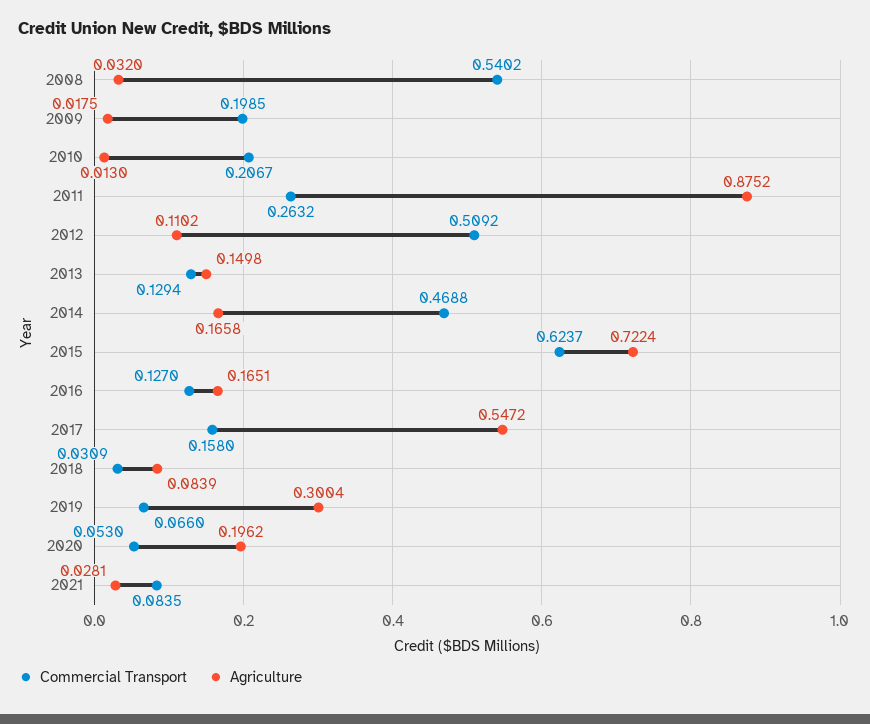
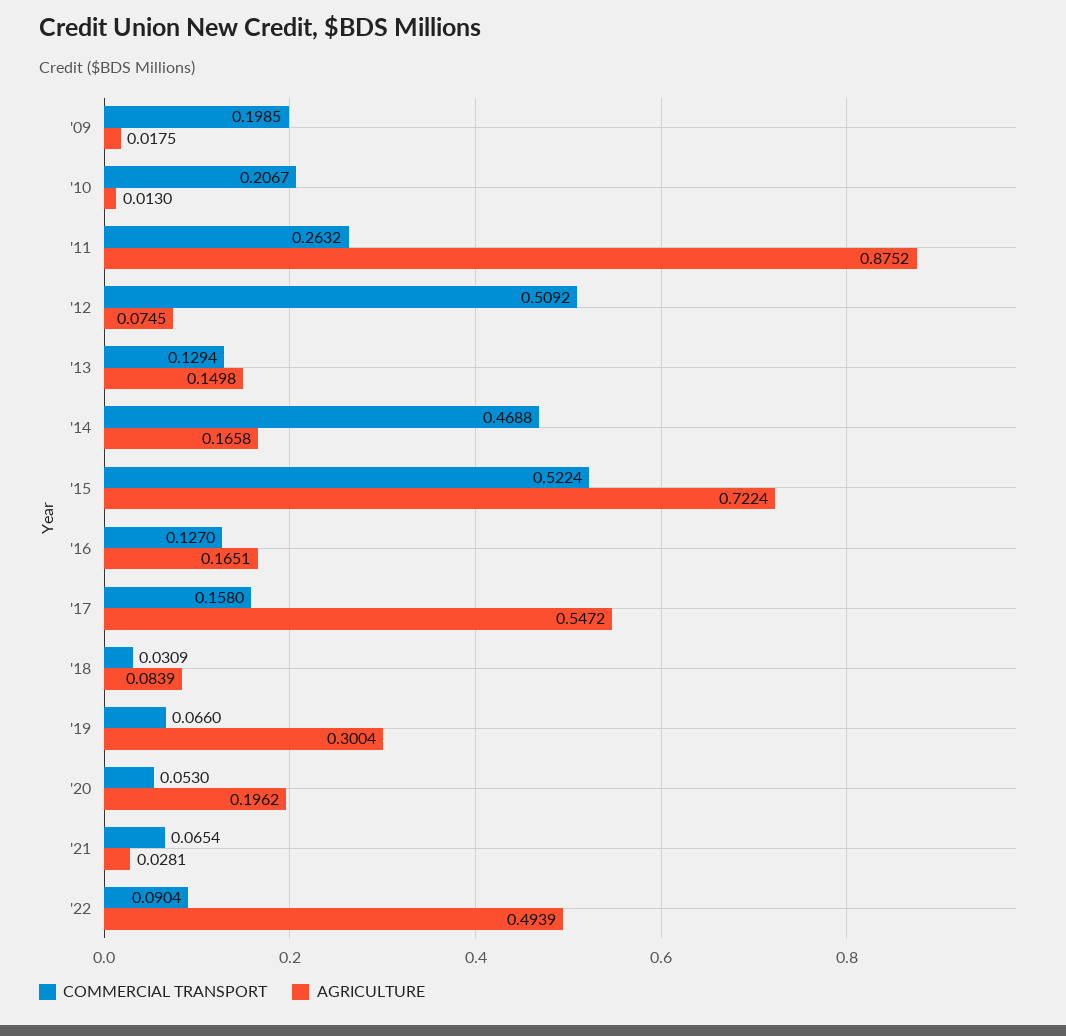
Commercial Transport, 2008: 0.5402 -> none
Agriculture, 2008: 0.032 -> none
Agriculture, 2012: 0.1102 -> 0.0745
Commercial Transport, 2015: 0.6237 -> 0.5224
Commercial Transport, 2021: 0.0835 -> 0.0654
Commercial Transport, '22: none -> 0.0904
Agriculture, '22: none -> 0.4939

